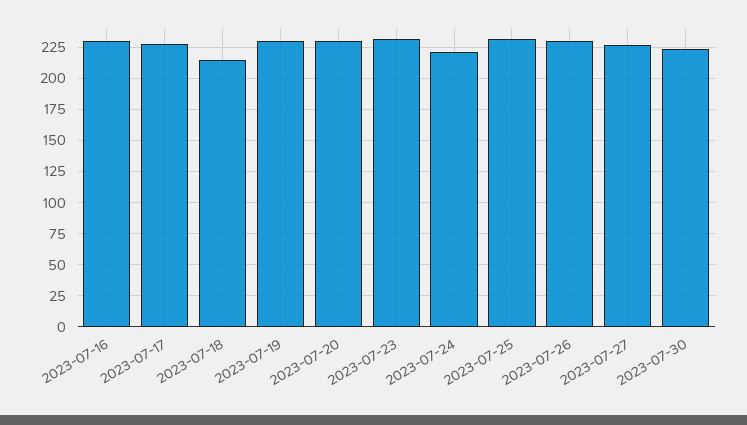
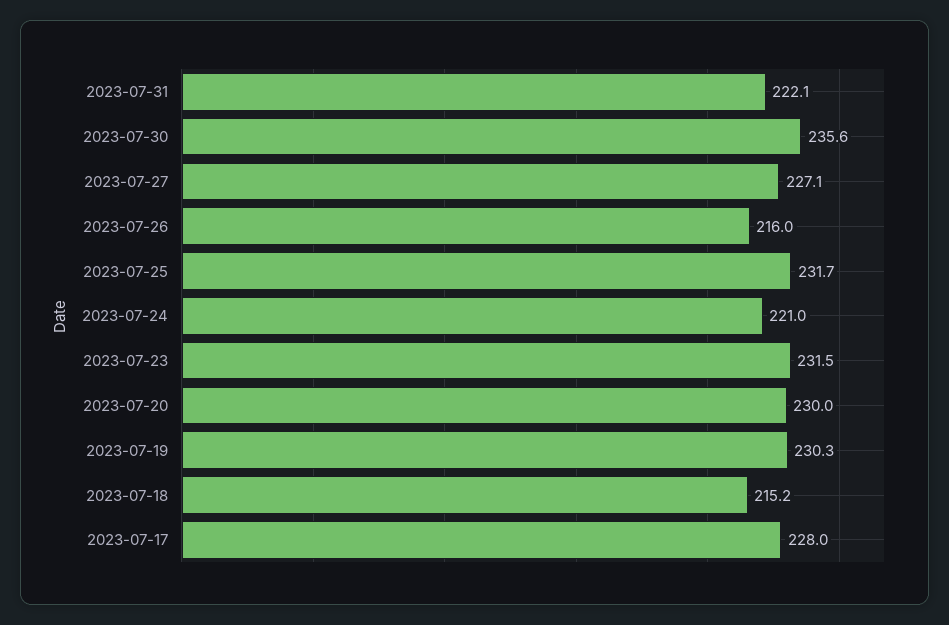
2023-07-16: 230 -> none
2023-07-26: 230 -> 216
2023-07-30: 225 -> 235.6
2023-07-31: none -> 222.1

